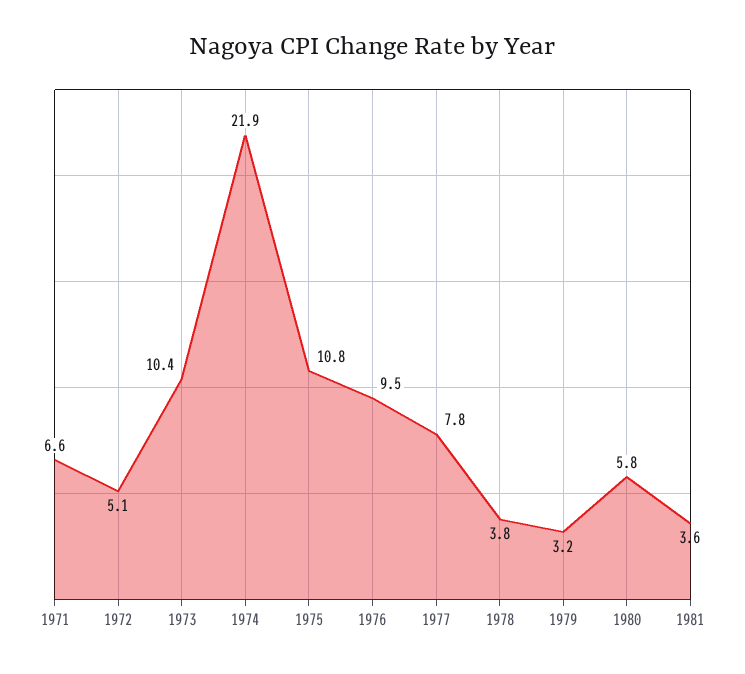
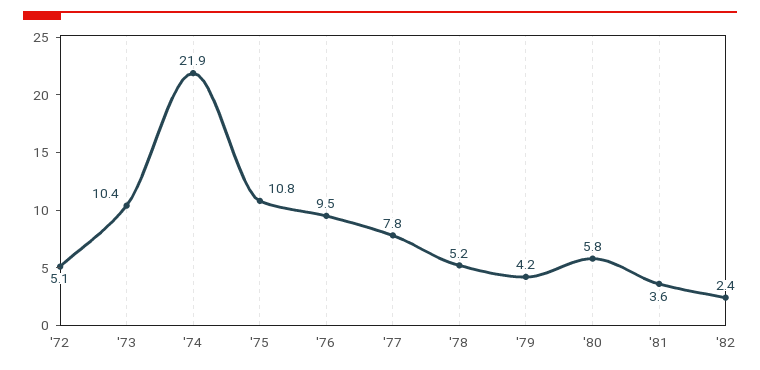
1971: 6.6 -> none
1978: 3.8 -> 5.2
1979: 3.2 -> 4.2
'82: none -> 2.4

